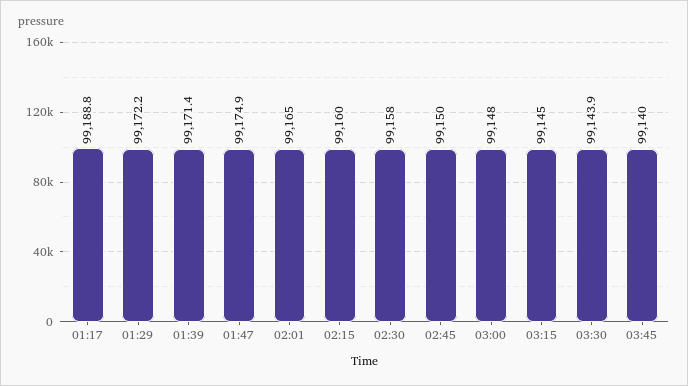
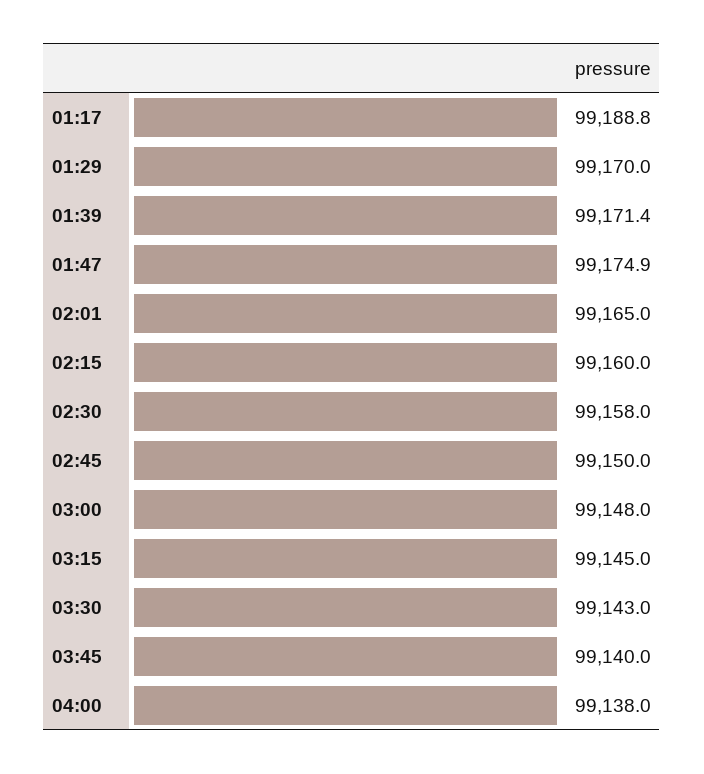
01:29: 99172.2 -> 99170
03:30: 99143.9 -> 99143
04:00: none -> 99138

